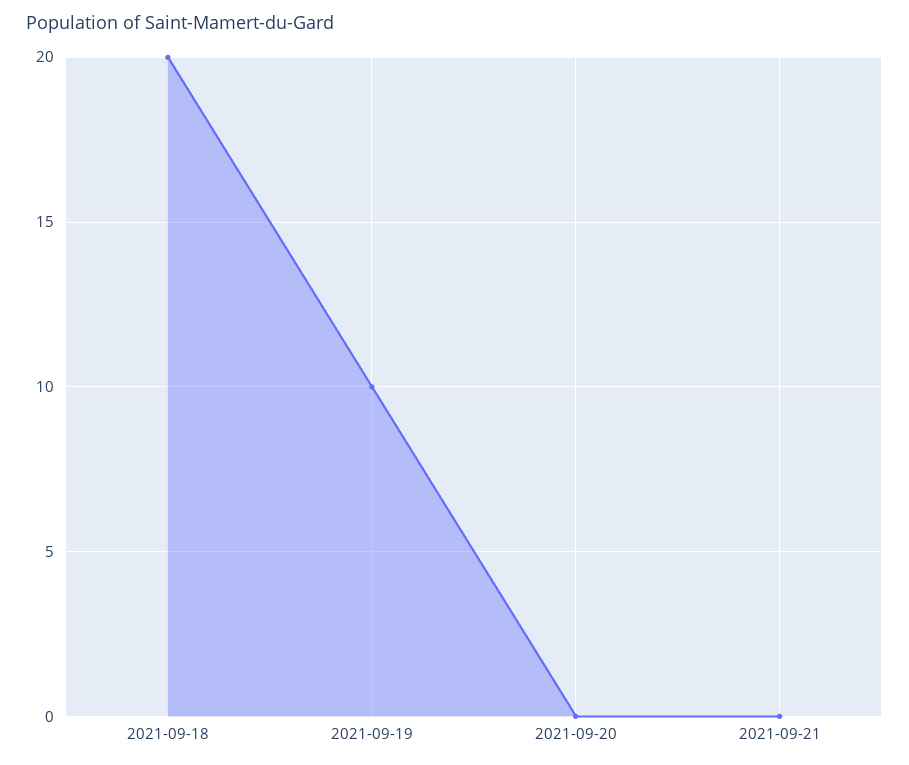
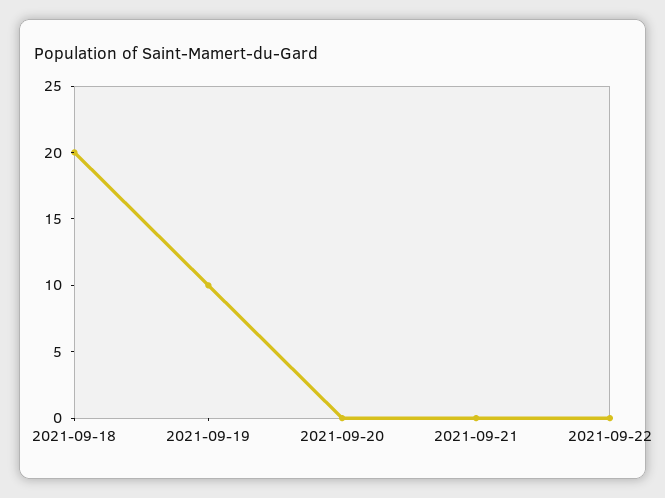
2021-09-22: none -> 0

